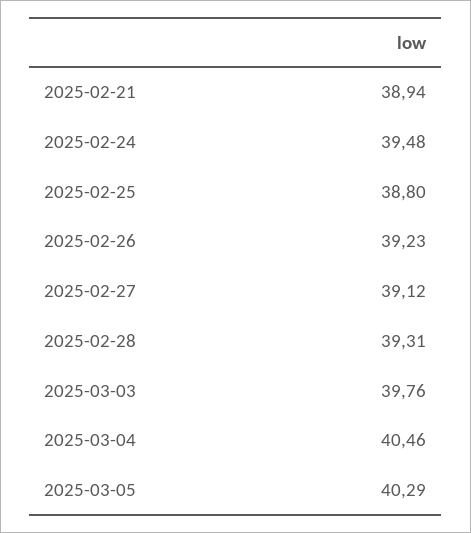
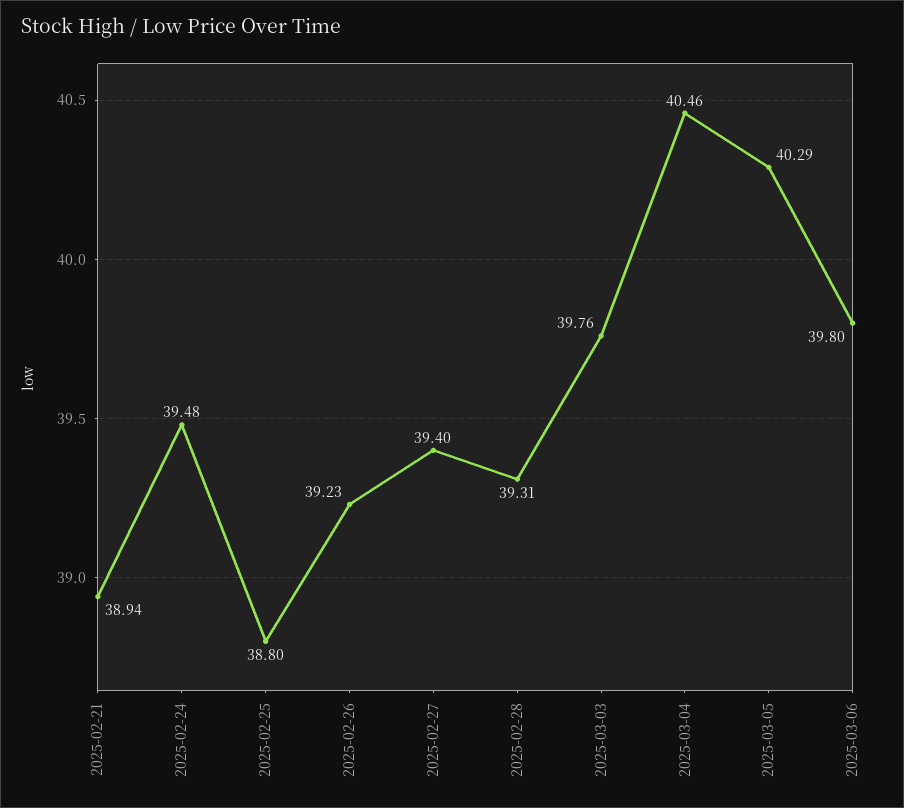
2025-02-27: 39.12 -> 39.4
2025-03-06: none -> 39.8

